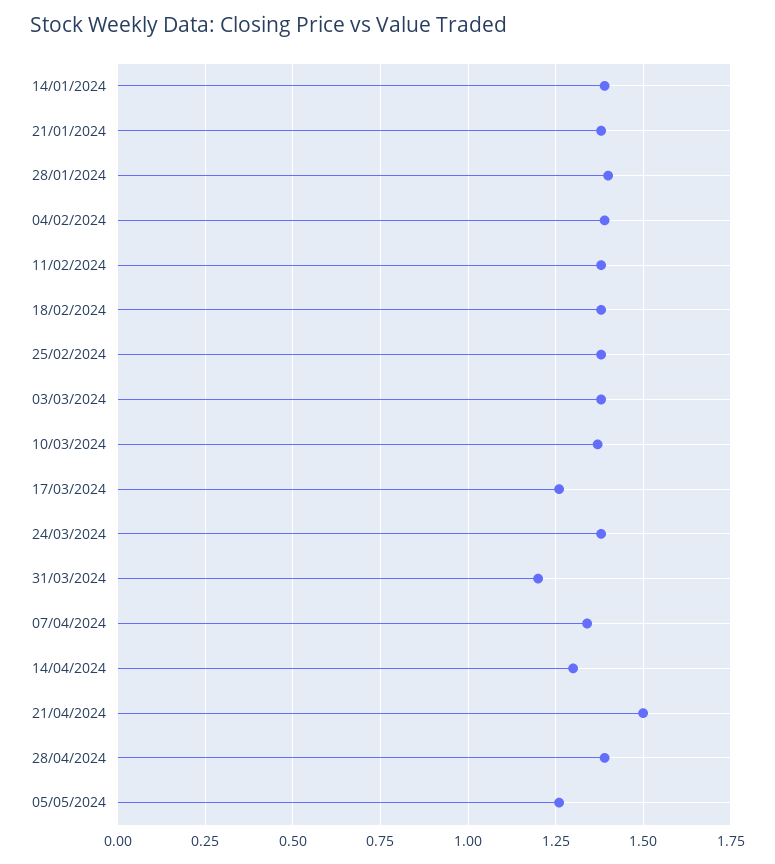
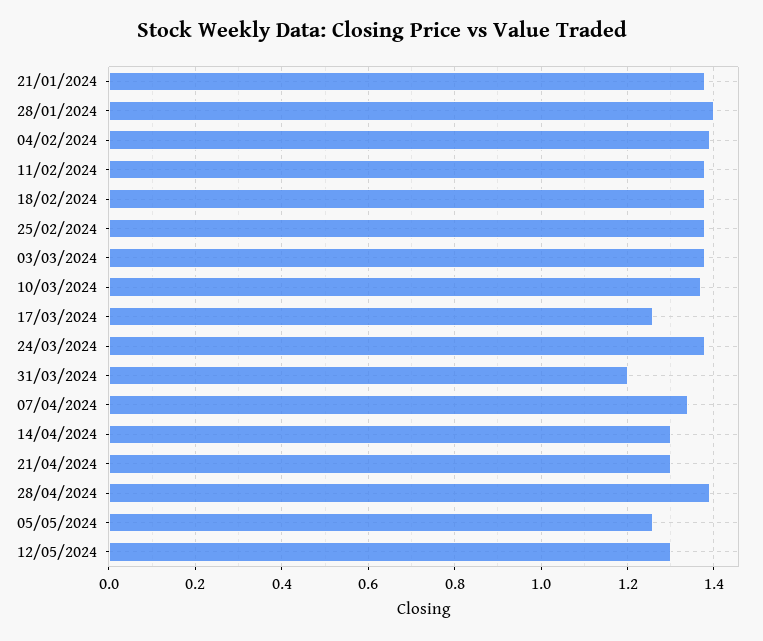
14/01/2024: 1.4 -> none
21/04/2024: 1.5 -> 1.3
12/05/2024: none -> 1.3

